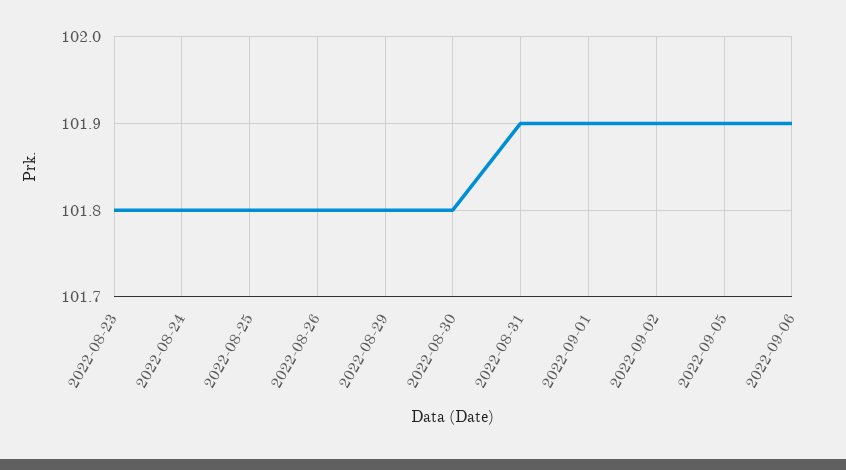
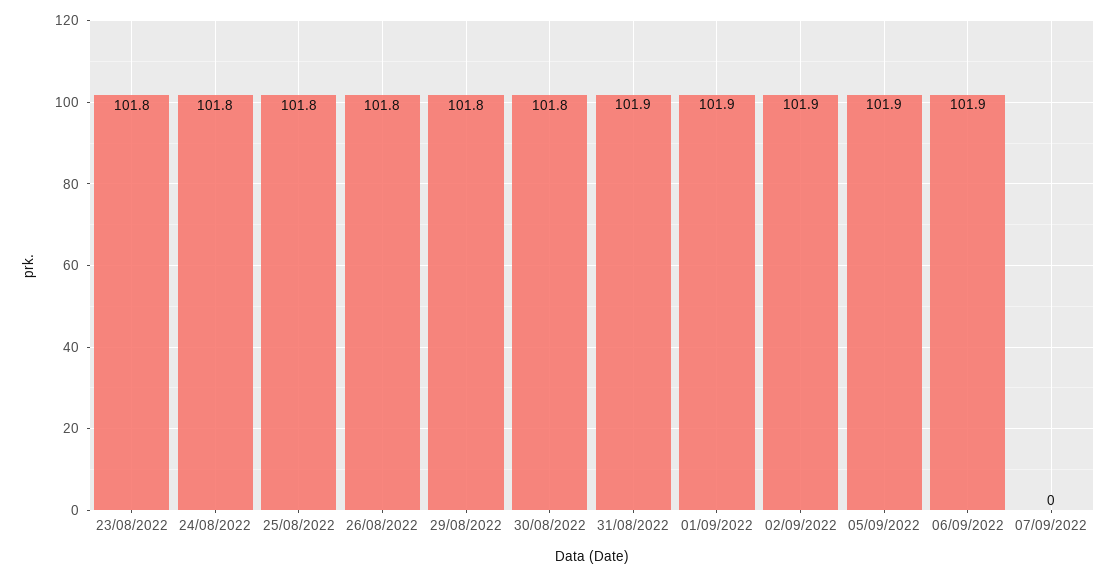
07/09/2022: none -> 0

